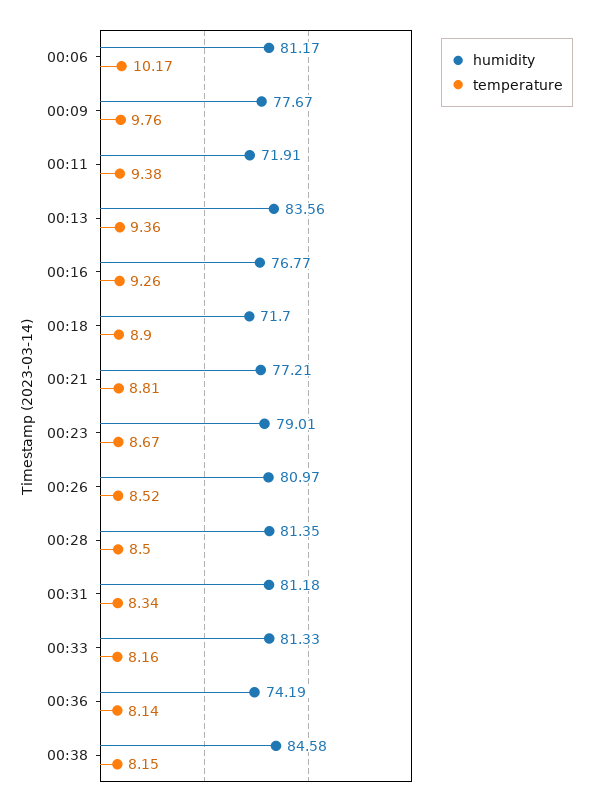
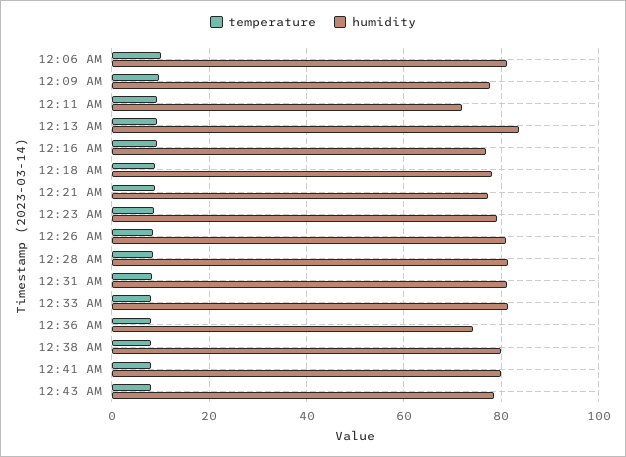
humidity, 00:18: 71.7 -> 78
humidity, 00:38: 84.58 -> 80
temperature, 12:41 AM: none -> 8
humidity, 12:41 AM: none -> 80
temperature, 12:43 AM: none -> 8
humidity, 12:43 AM: none -> 78

